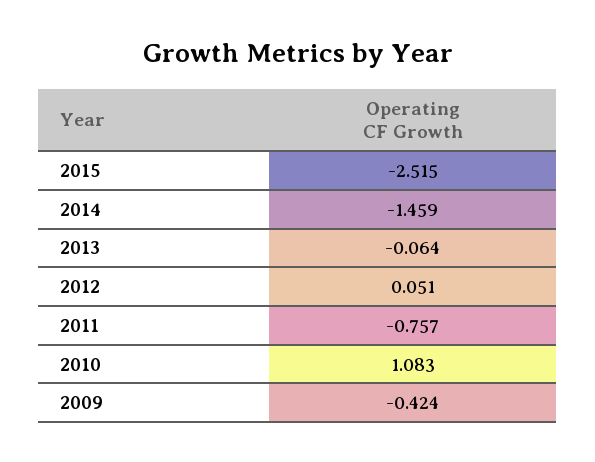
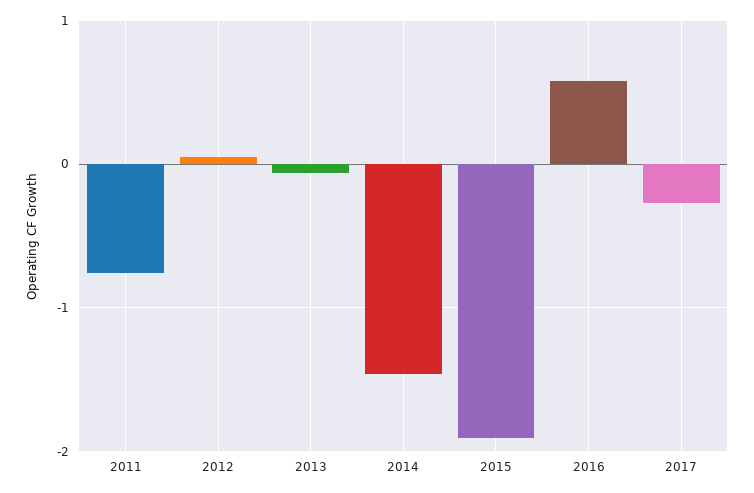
2015: -2.515 -> -1.9
2010: 1.083 -> none
2009: -0.424 -> none
2016: none -> 0.6
2017: none -> -0.3

